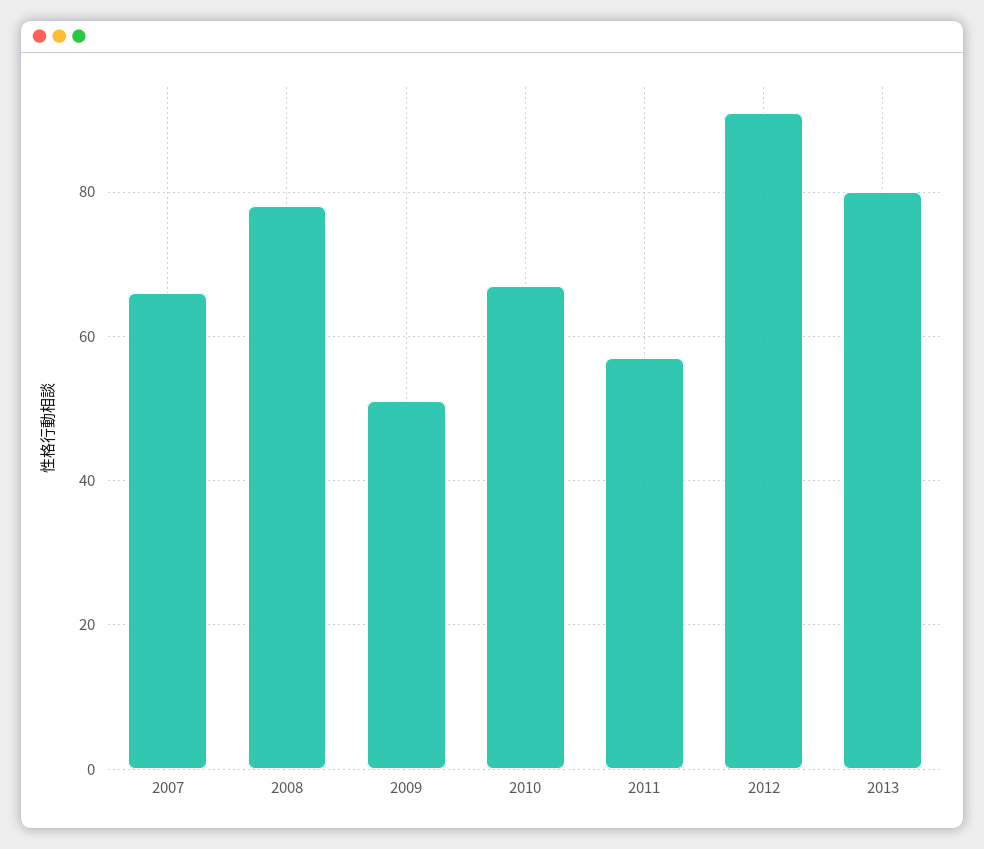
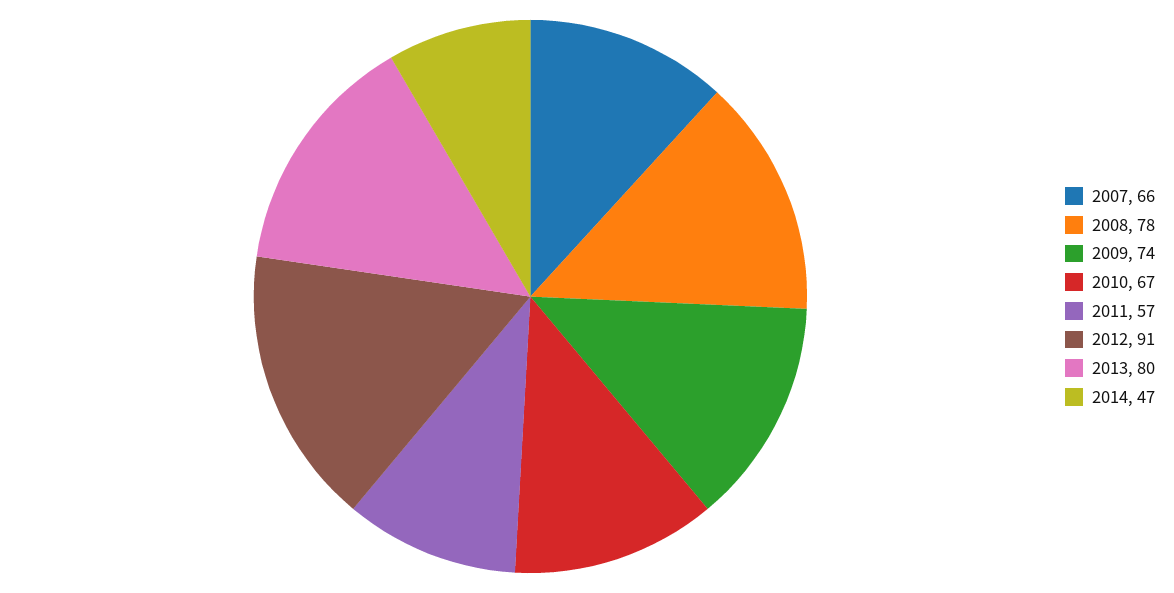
2009: 50 -> 74
2014: none -> 47

